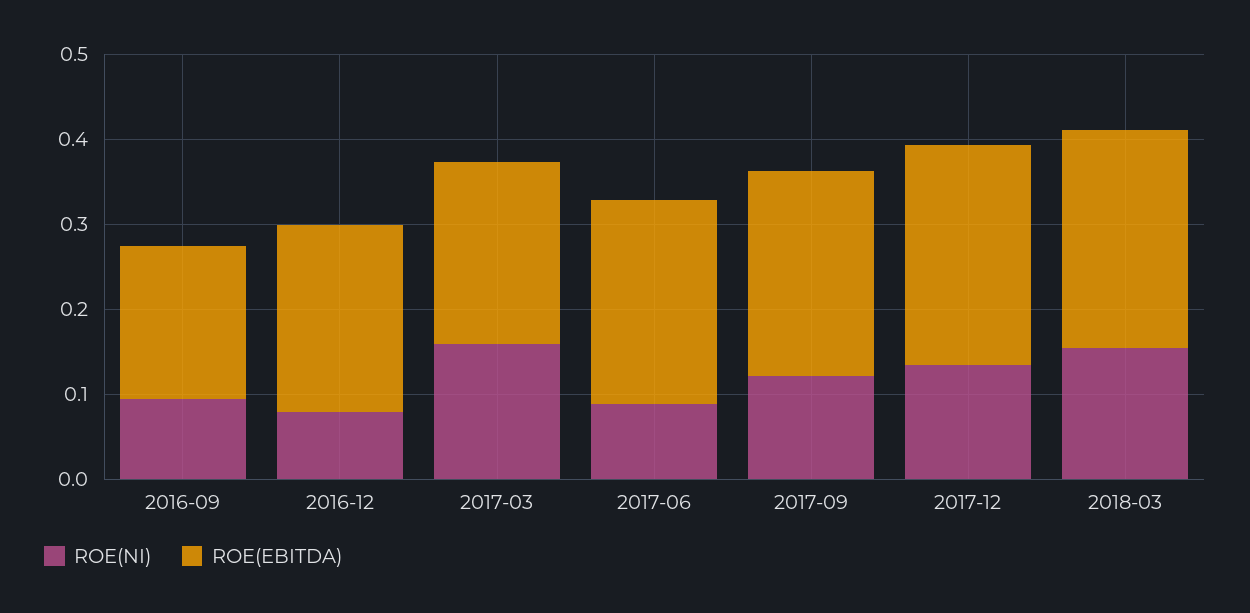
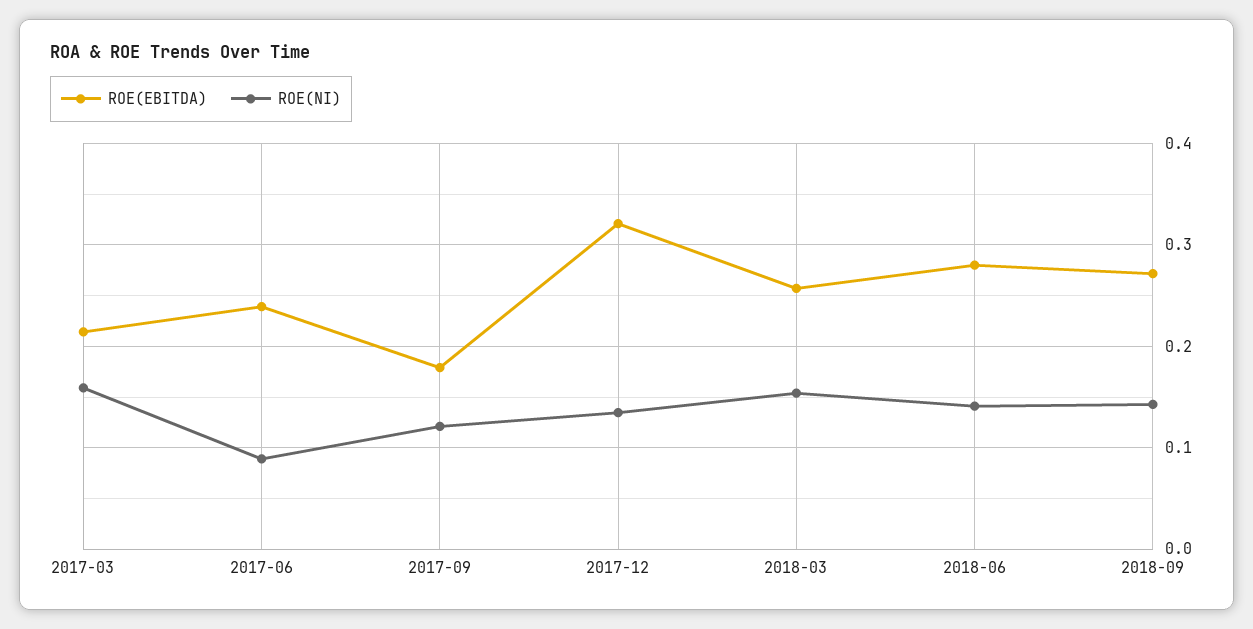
ROE(NI), 2016-09: 0.1 -> none
ROE(EBITDA), 2016-09: 0.18 -> none
ROE(NI), 2016-12: 0.08 -> none
ROE(EBITDA), 2016-12: 0.22 -> none
ROE(EBITDA), 2017-09: 0.24 -> 0.18
ROE(EBITDA), 2017-12: 0.26 -> 0.32
ROE(EBITDA), 2018-06: none -> 0.28
ROE(NI), 2018-06: none -> 0.14
ROE(EBITDA), 2018-09: none -> 0.27
ROE(NI), 2018-09: none -> 0.14

